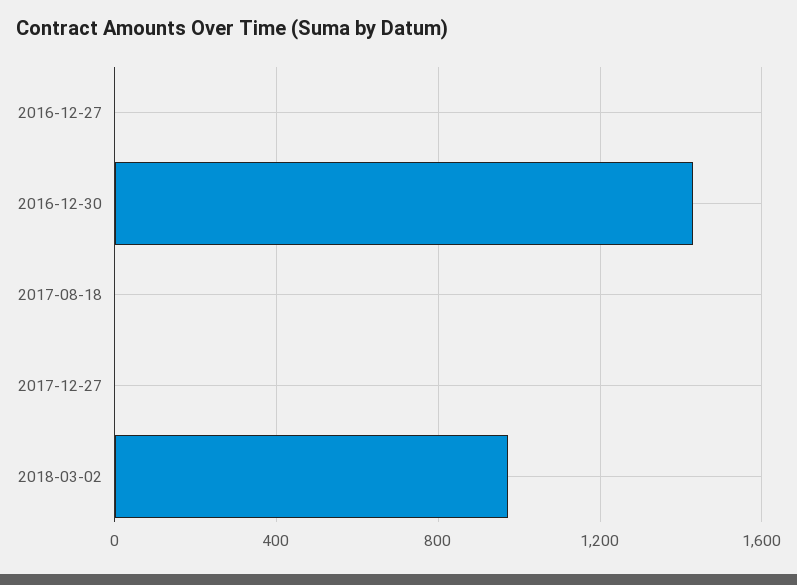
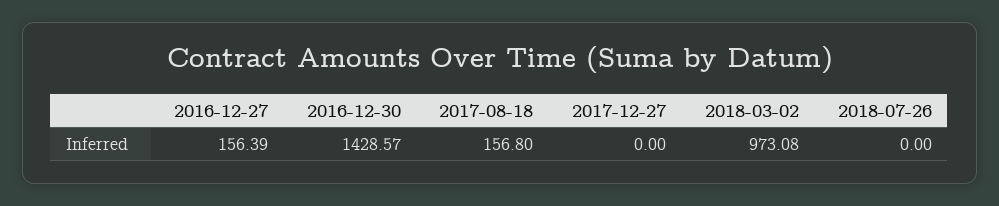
2016-12-27: 0 -> 156.39
2017-08-18: 0 -> 156.8
2018-07-26: none -> 0

